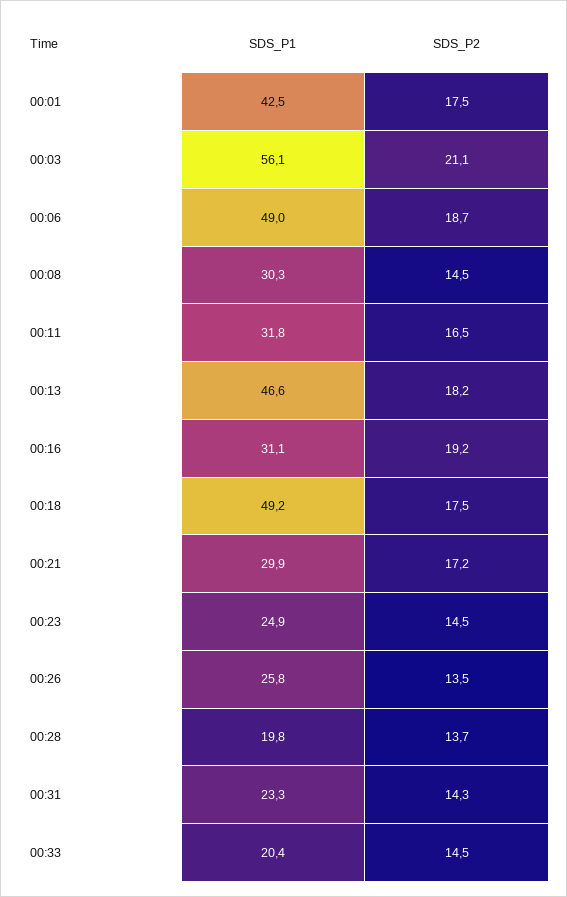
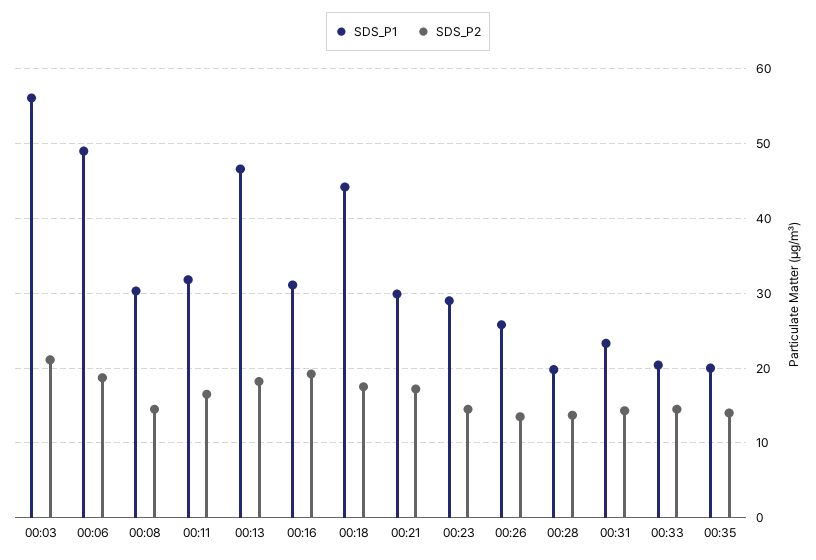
SDS_P1, 00:01: 42.5 -> none
SDS_P2, 00:01: 17.5 -> none
SDS_P1, 00:18: 49.2 -> 44
SDS_P1, 00:23: 24.9 -> 29
SDS_P1, 00:35: none -> 20
SDS_P2, 00:35: none -> 14

